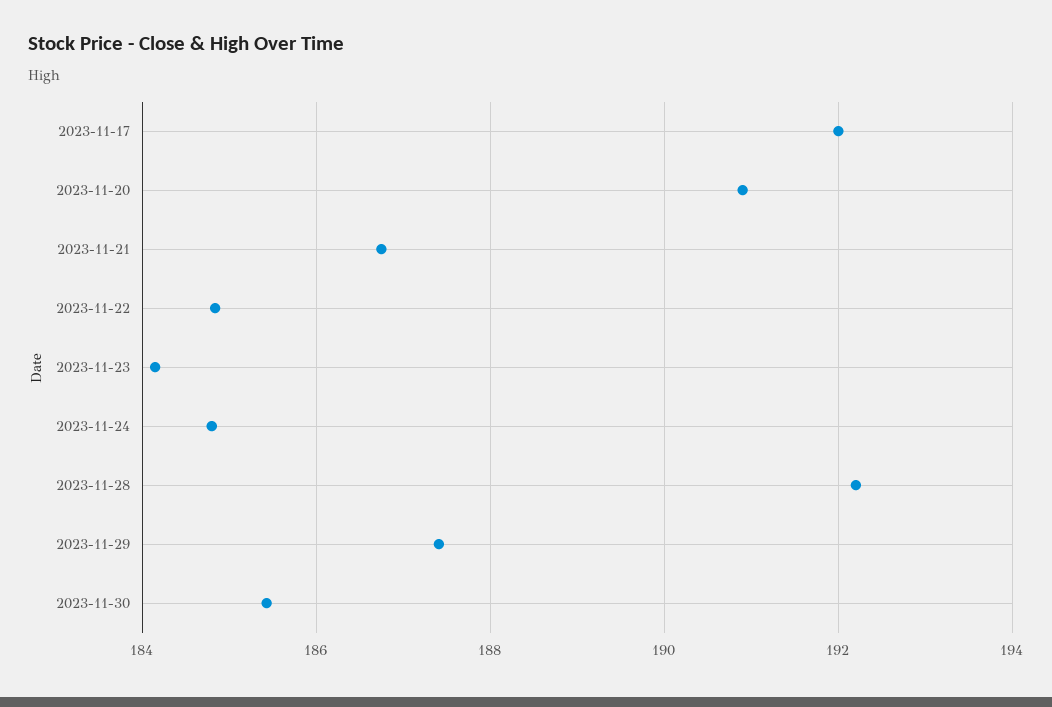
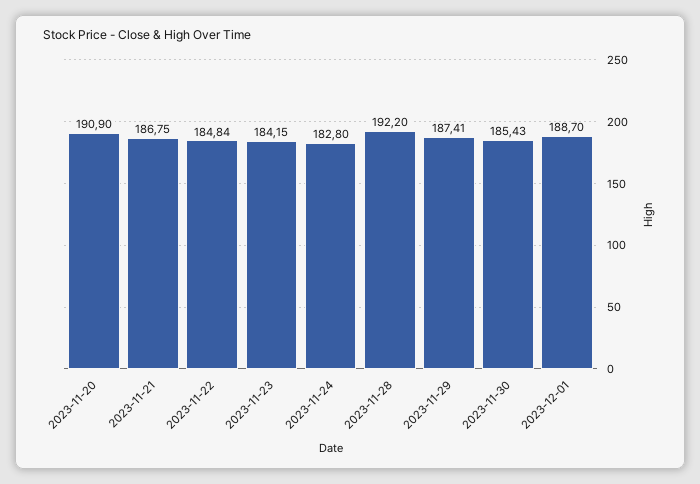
2023-11-17: 192 -> none
2023-11-24: 184.8 -> 182.8
2023-12-01: none -> 188.7

